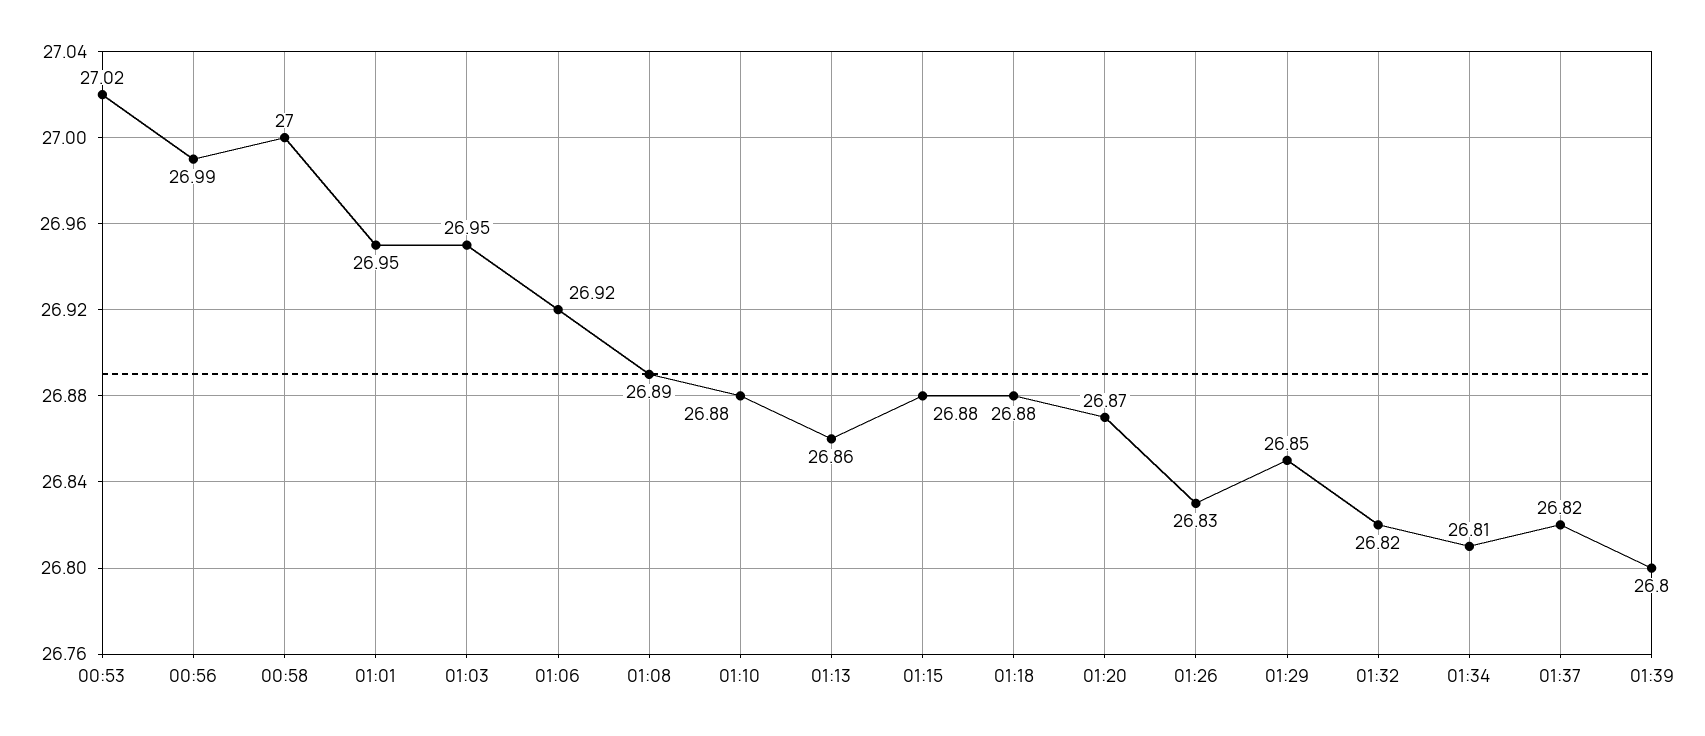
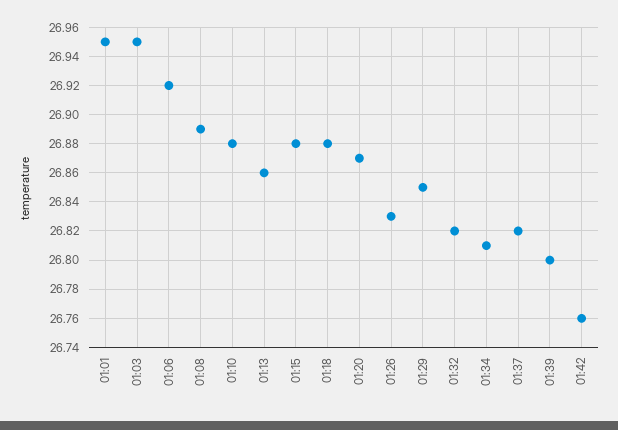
00:53: 27.02 -> none
00:56: 26.99 -> none
00:58: 27 -> none
01:42: none -> 26.76

